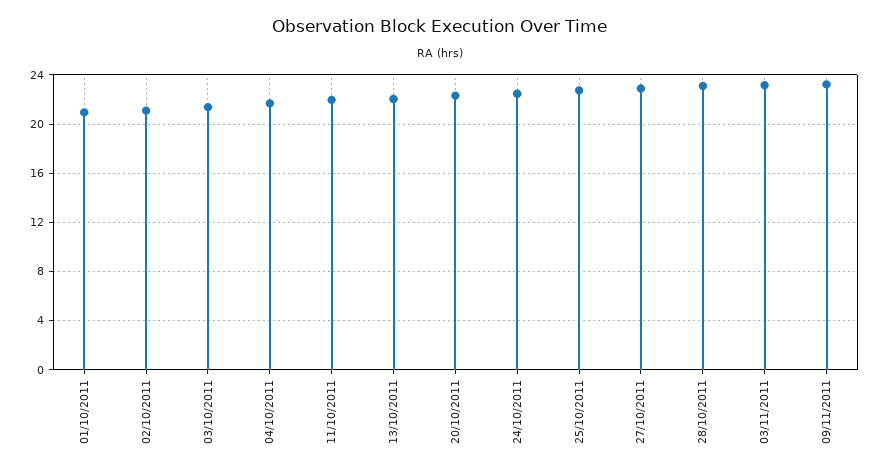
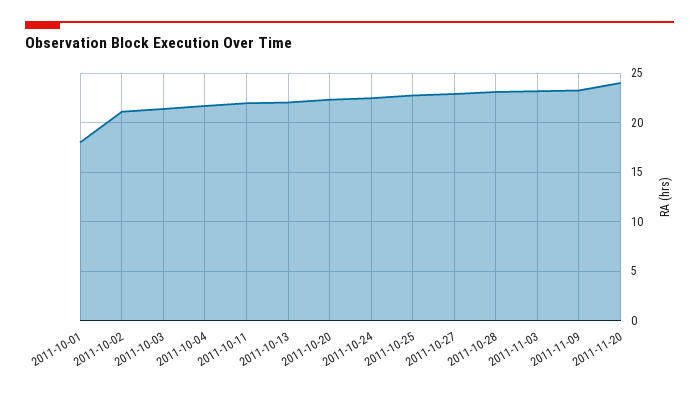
01/10/2011: 21 -> 18
2011-11-20: none -> 24

